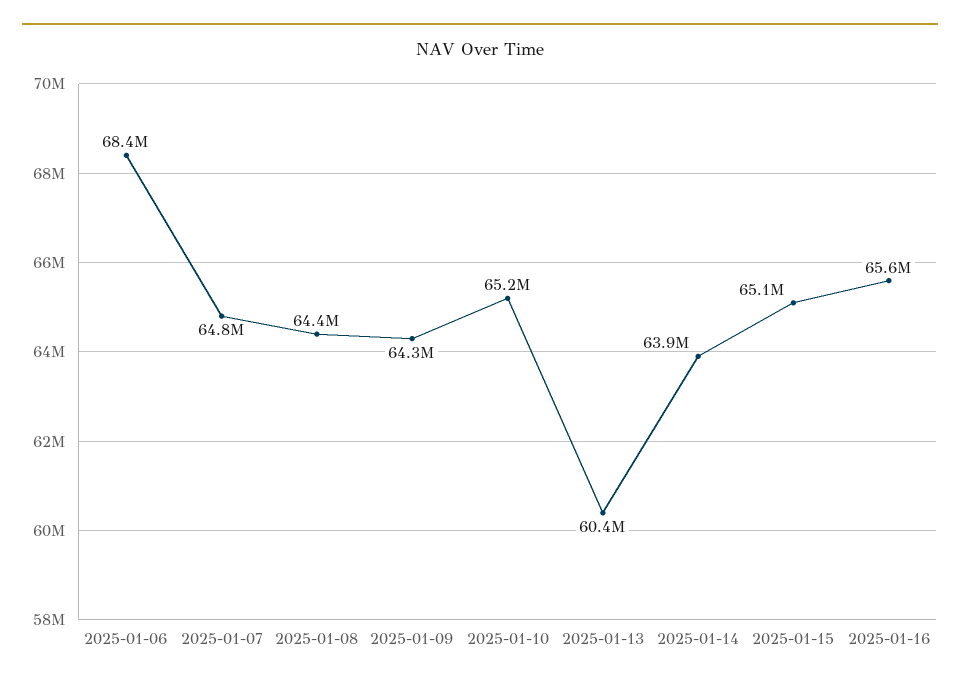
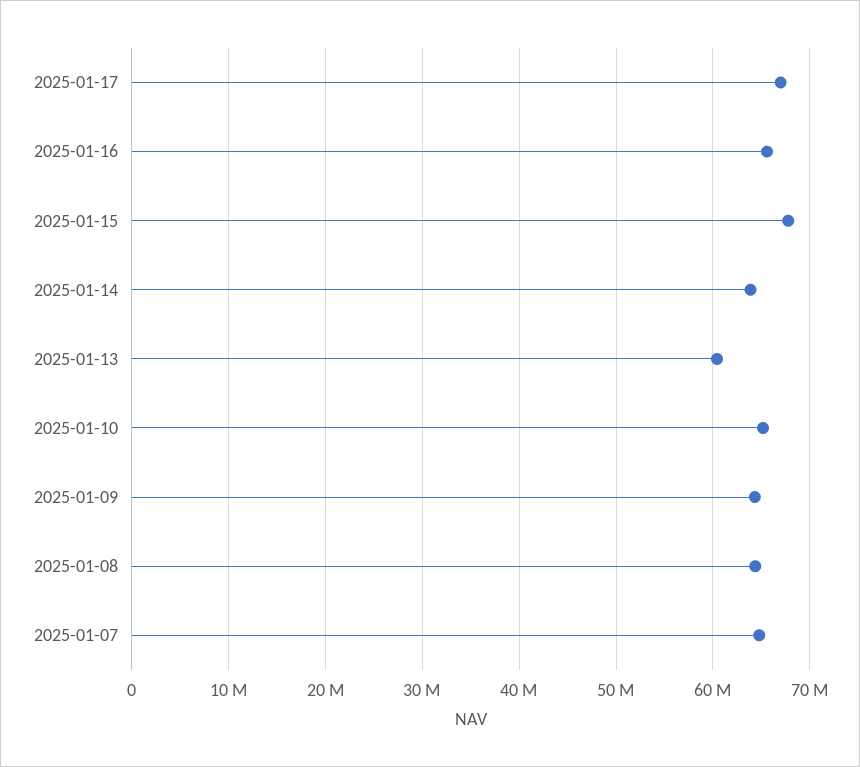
2025-01-06: 68400000 -> none
2025-01-15: 65100000 -> 68000000
2025-01-17: none -> 67000000

